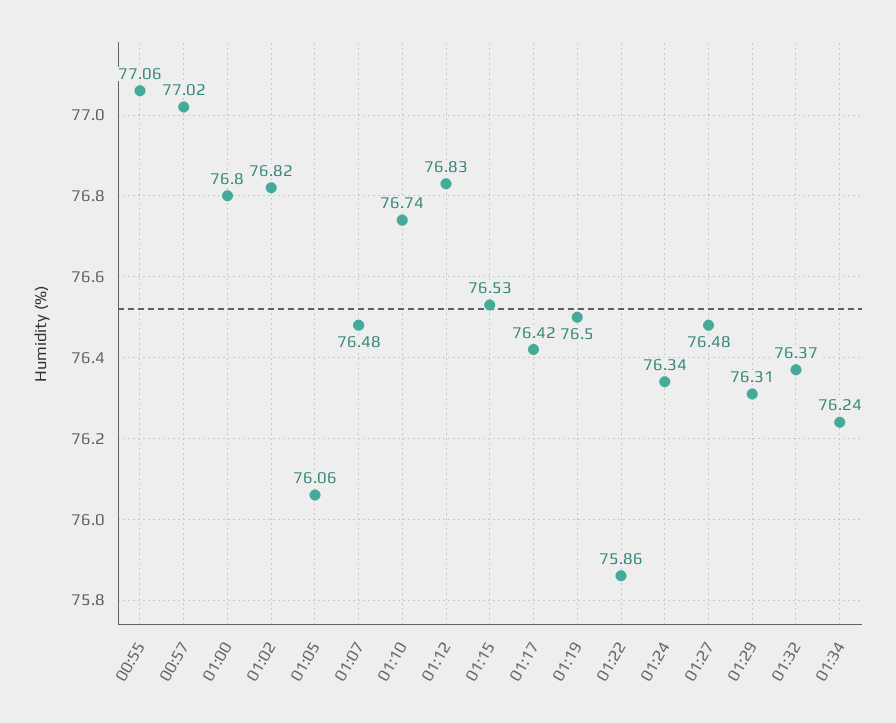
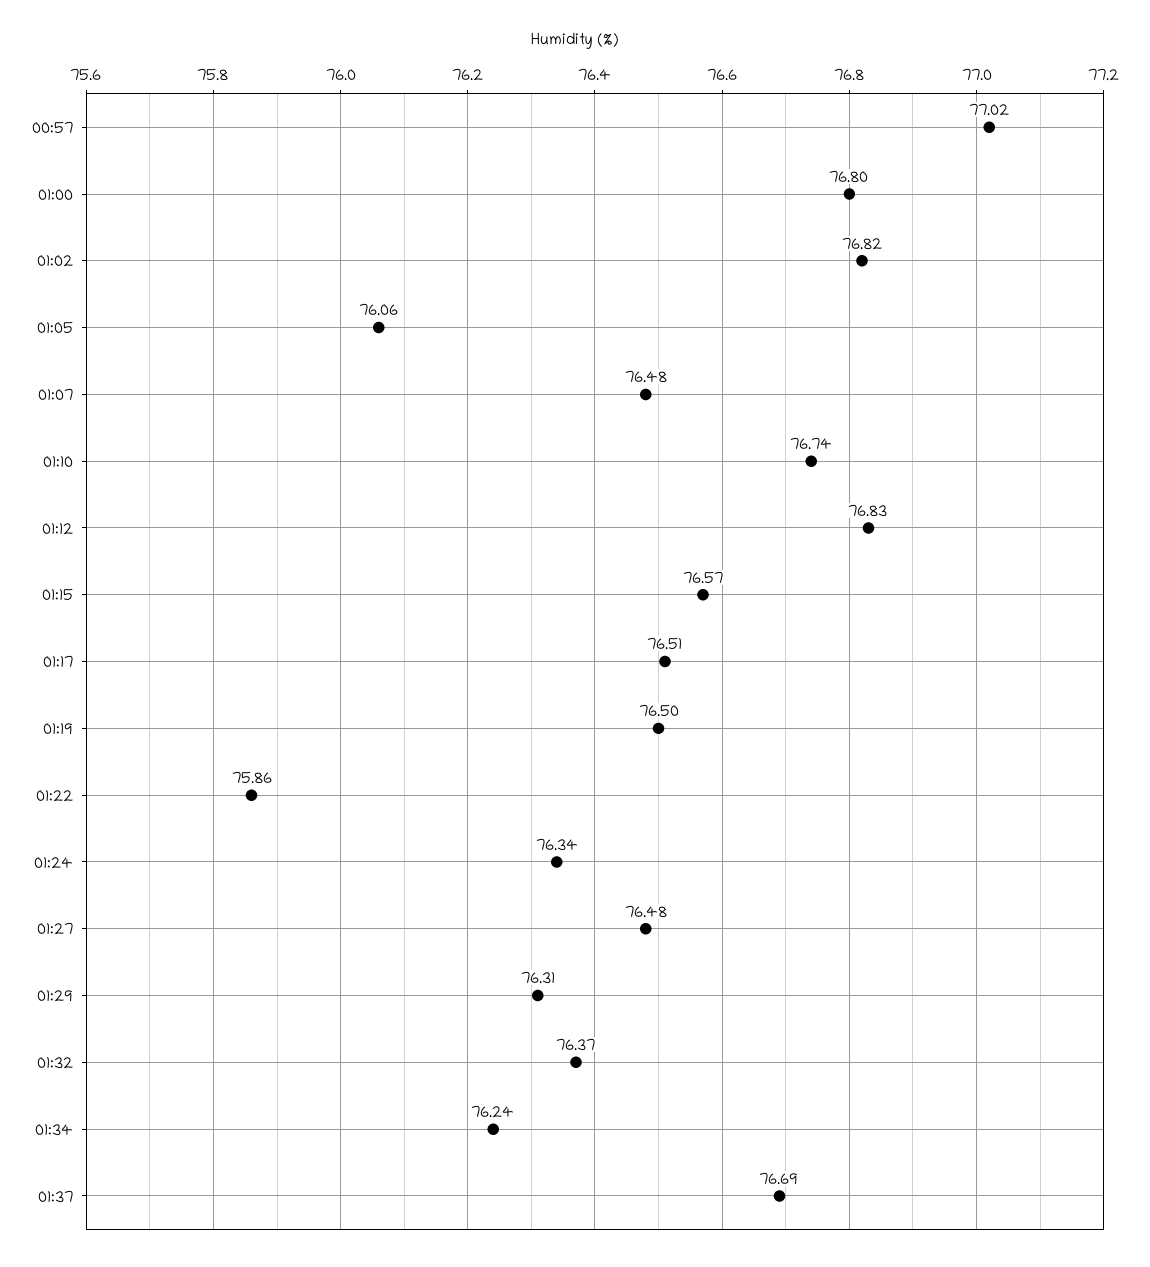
00:55: 77.06 -> none
01:15: 76.53 -> 76.57
01:17: 76.42 -> 76.51
01:37: none -> 76.69

